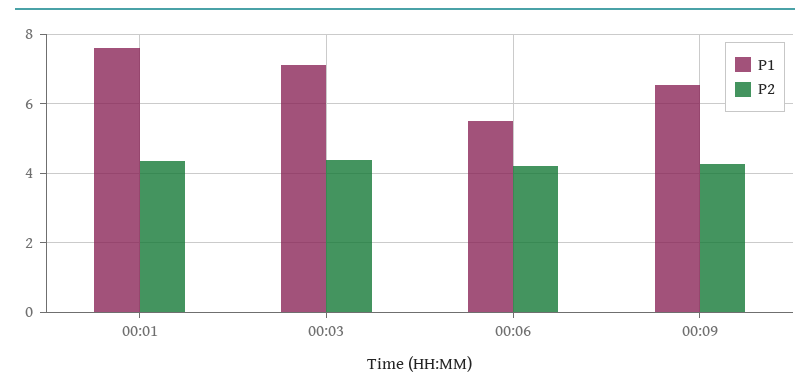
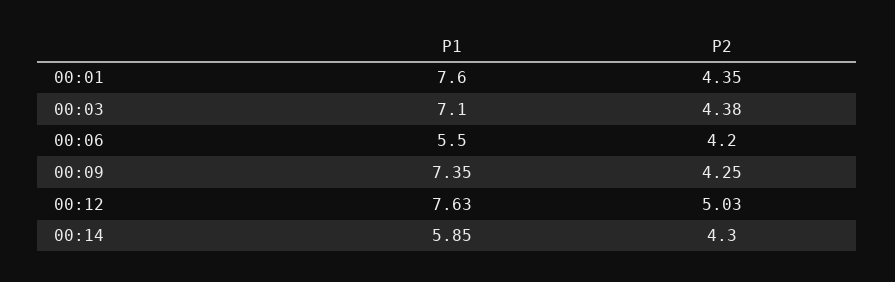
P1, 00:09: 6.6 -> 7.35
P1, 00:12: none -> 7.63
P2, 00:12: none -> 5.03
P1, 00:14: none -> 5.85
P2, 00:14: none -> 4.3

